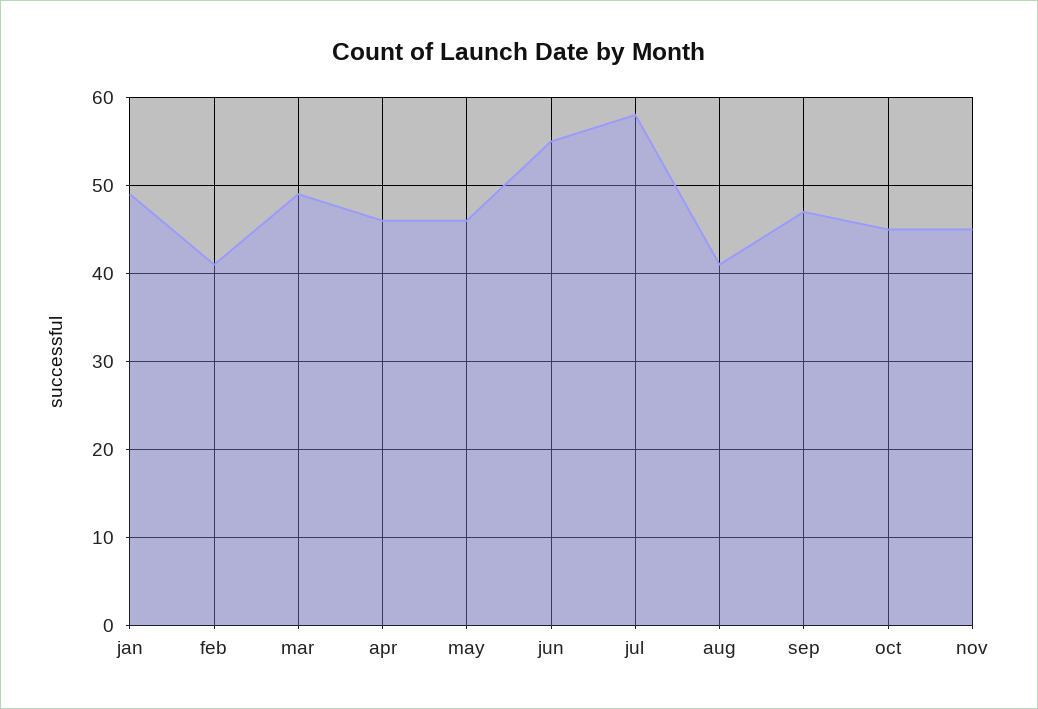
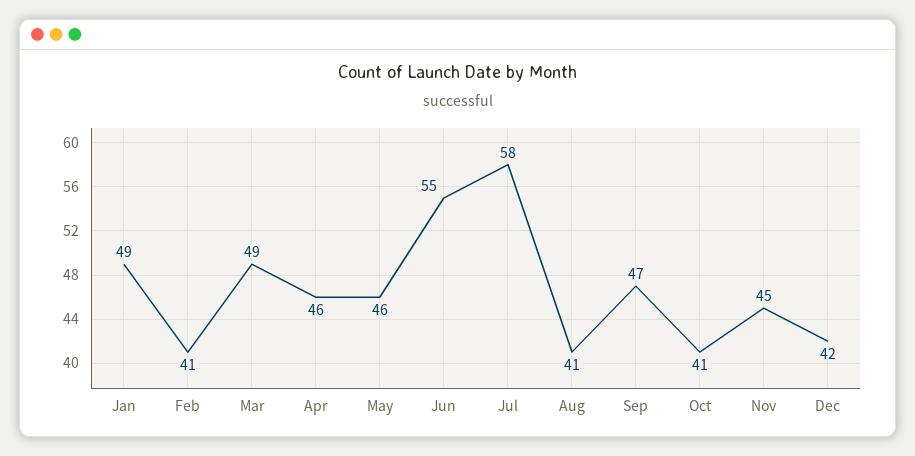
oct: 45 -> 41
Dec: none -> 42

